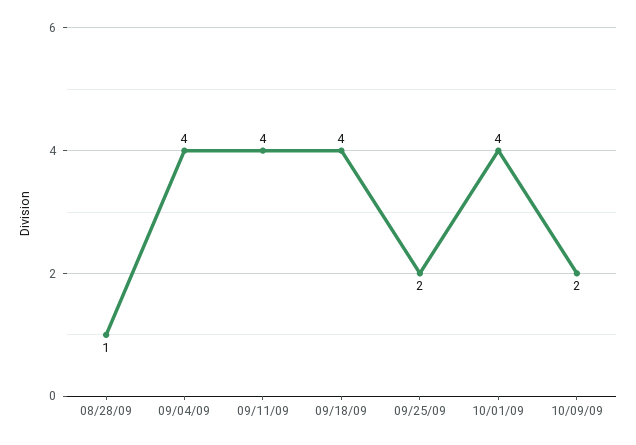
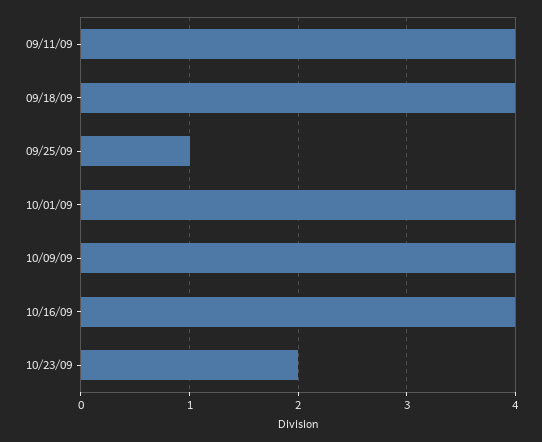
08/28/09: 1 -> none
09/04/09: 4 -> none
09/25/09: 2 -> 1
10/09/09: 2 -> 4
10/16/09: none -> 4
10/23/09: none -> 2

